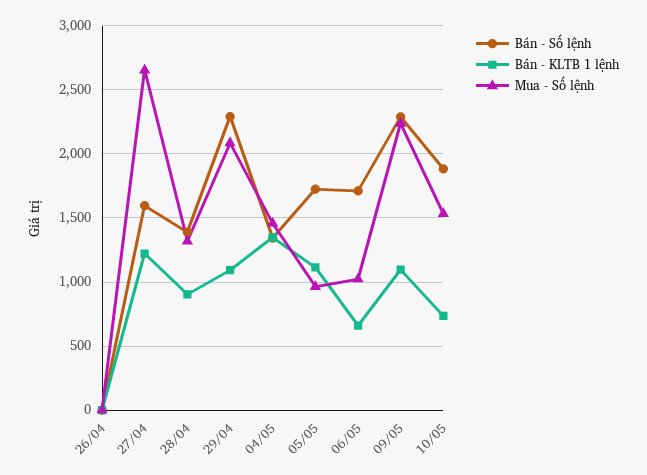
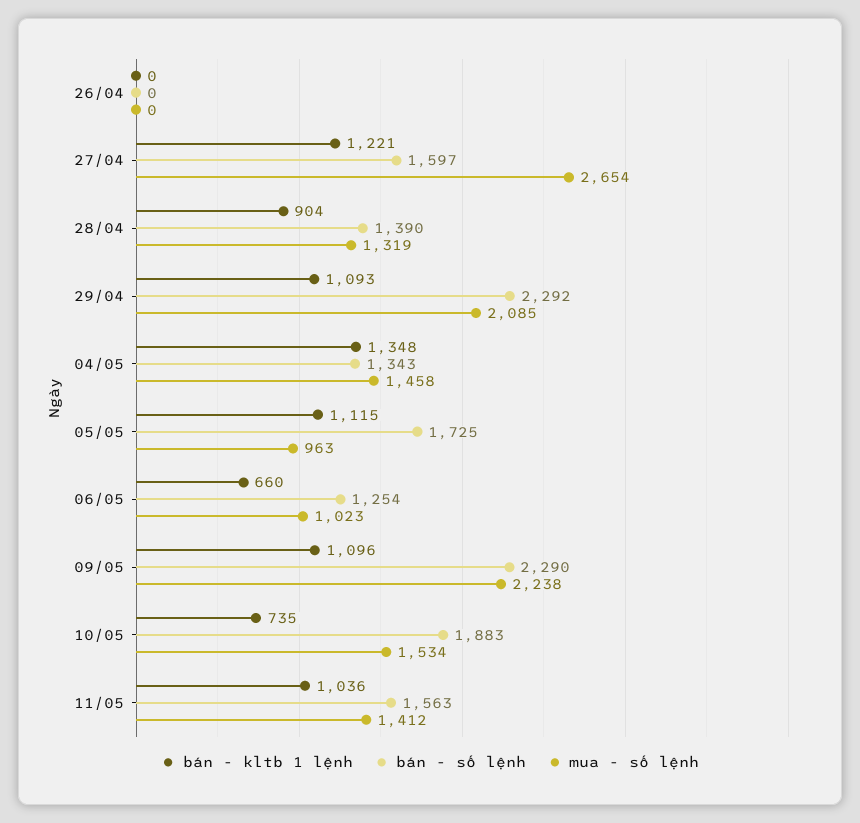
Bán - Số lệnh, 06/05: 1700 -> 1254
Bán - KLTB 1 lệnh, 11/05: none -> 1036
Bán - Số lệnh, 11/05: none -> 1563
Mua - Số lệnh, 11/05: none -> 1412

